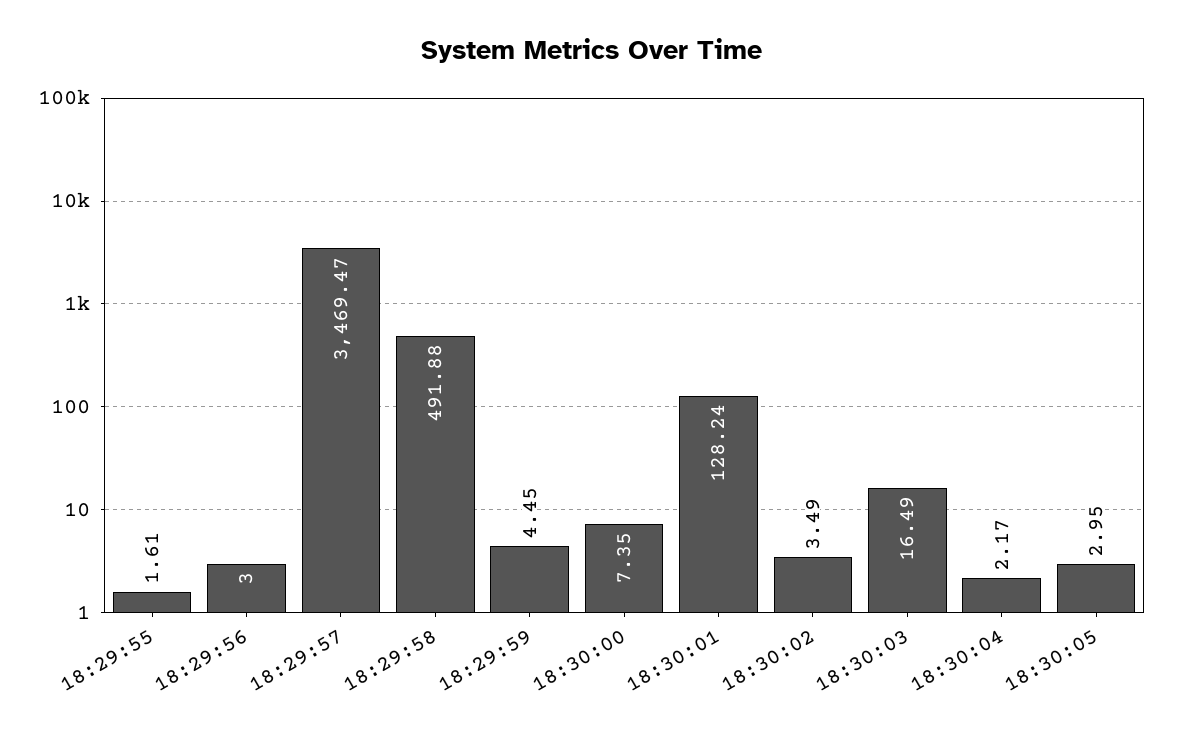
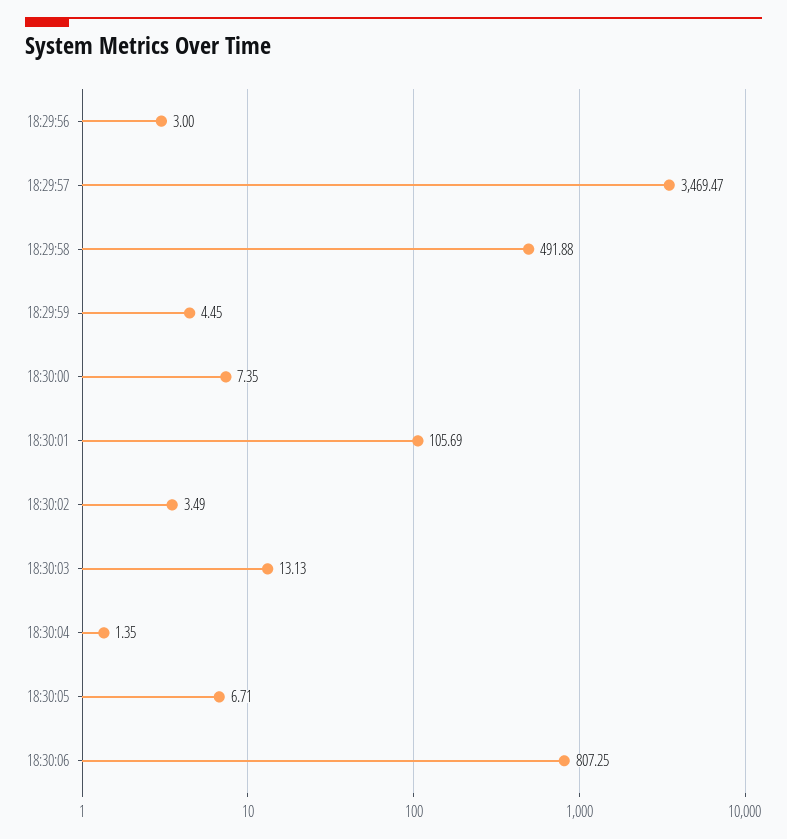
18:29:55: 1.61 -> none
18:30:01: 128.24 -> 105.69
18:30:03: 16.49 -> 13.13
18:30:04: 2.17 -> 1.35
18:30:05: 2.95 -> 6.71
18:30:06: none -> 807.25

